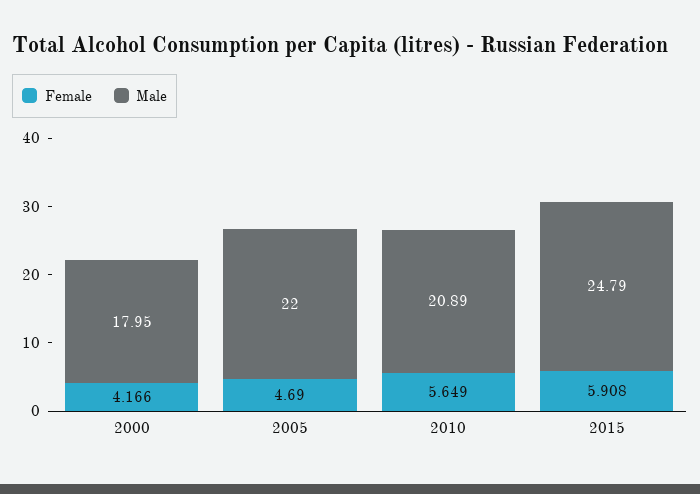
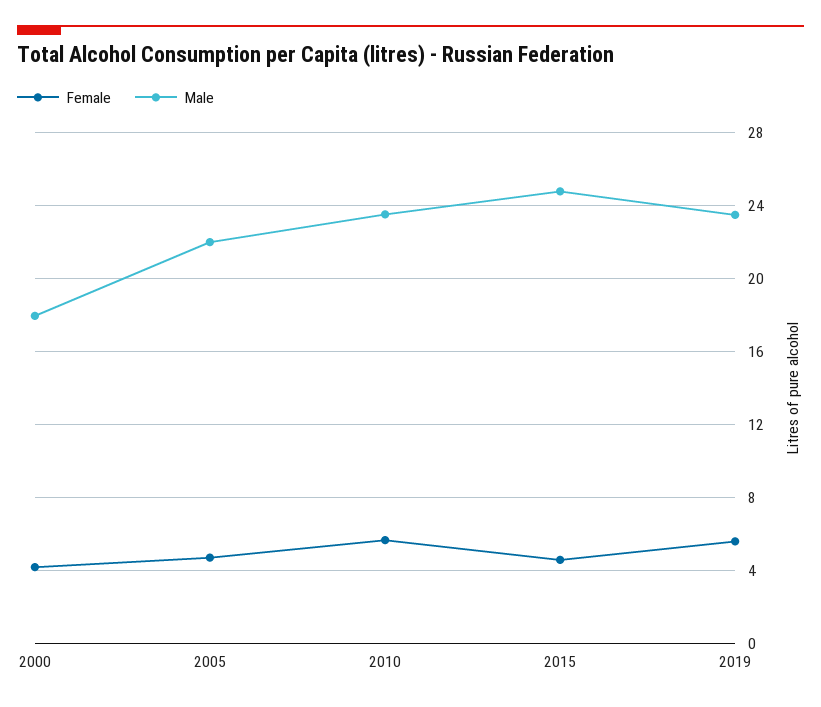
Male, 2010: 20.89 -> 23.5
Female, 2015: 5.908 -> 4.5
Female, 2019: none -> 5.5
Male, 2019: none -> 23.5

